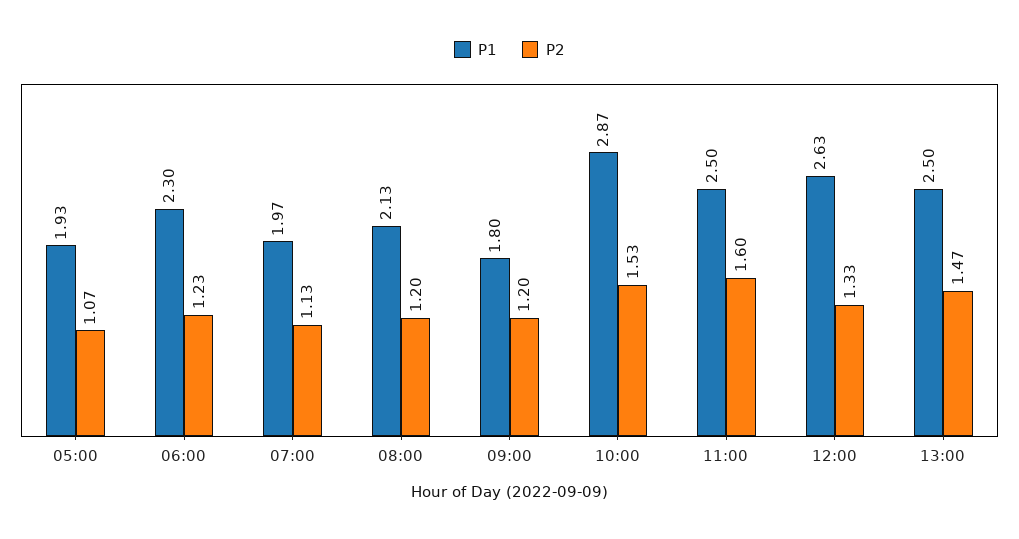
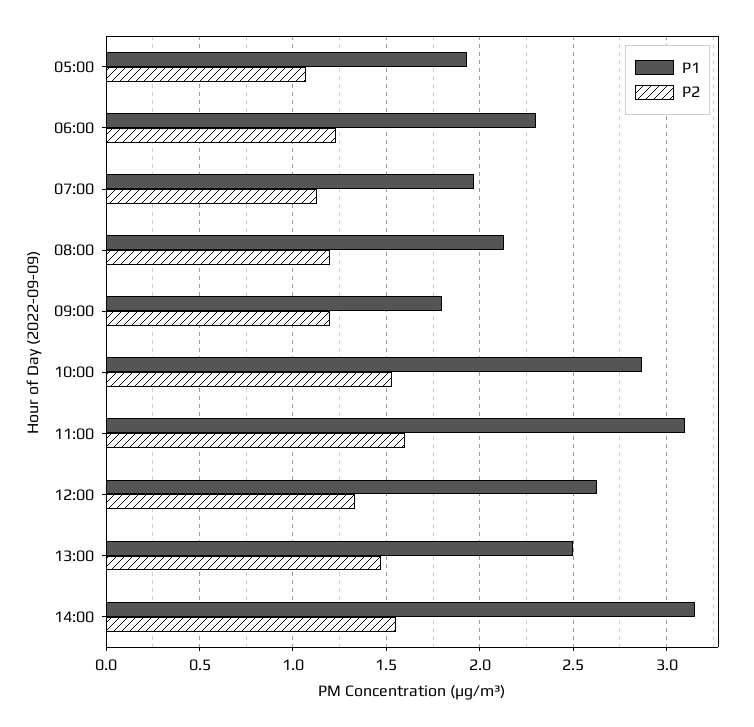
P1, 11:00: 2.5 -> 3.1
P1, 14:00: none -> 3.15
P2, 14:00: none -> 1.55

